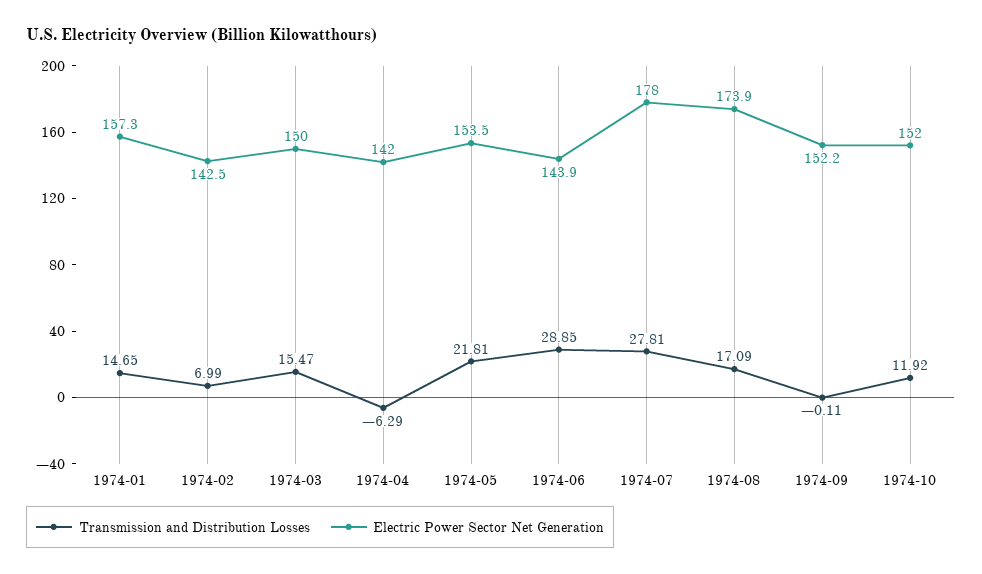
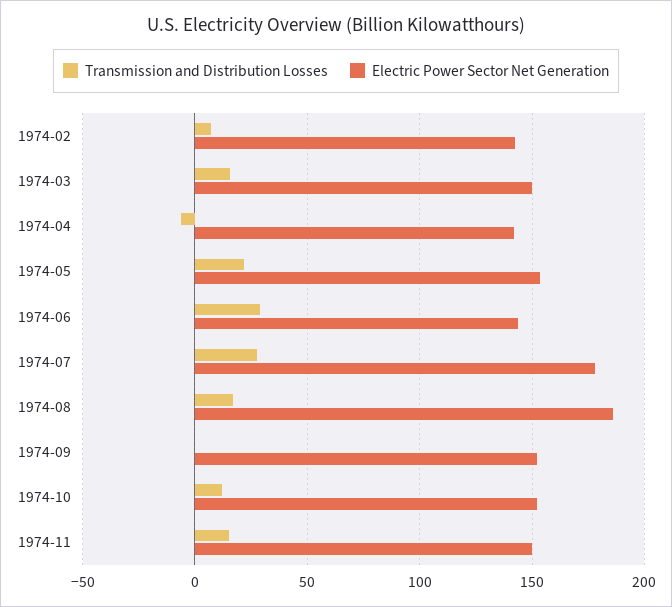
Transmission and Distribution Losses, 1974-01: 14.65 -> none
Electric Power Sector Net Generation, 1974-01: 157.3 -> none
Electric Power Sector Net Generation, 1974-08: 173.9 -> 185
Transmission and Distribution Losses, 1974-11: none -> 15
Electric Power Sector Net Generation, 1974-11: none -> 150

